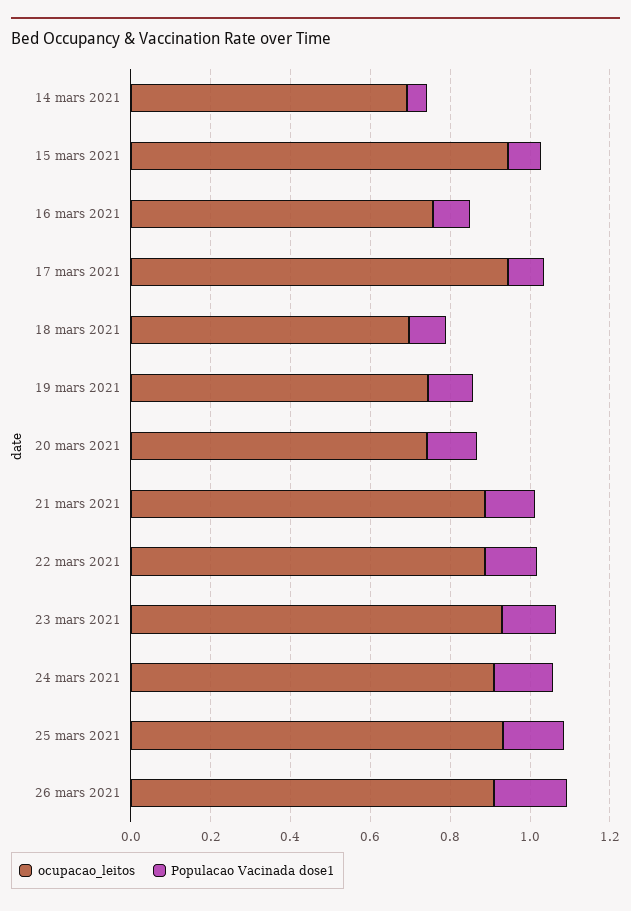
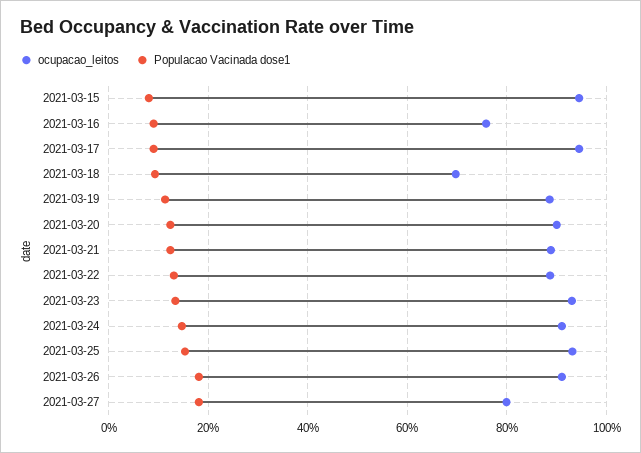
ocupacao_leitos, 14 mars 2021: 0.7 -> none
Populacao Vacinada dose1, 14 mars 2021: 0.05 -> none
ocupacao_leitos, 19 mars 2021: 0.75 -> 0.88
ocupacao_leitos, 20 mars 2021: 0.75 -> 0.9
ocupacao_leitos, 2021-03-27: none -> 0.8
Populacao Vacinada dose1, 2021-03-27: none -> 0.18

